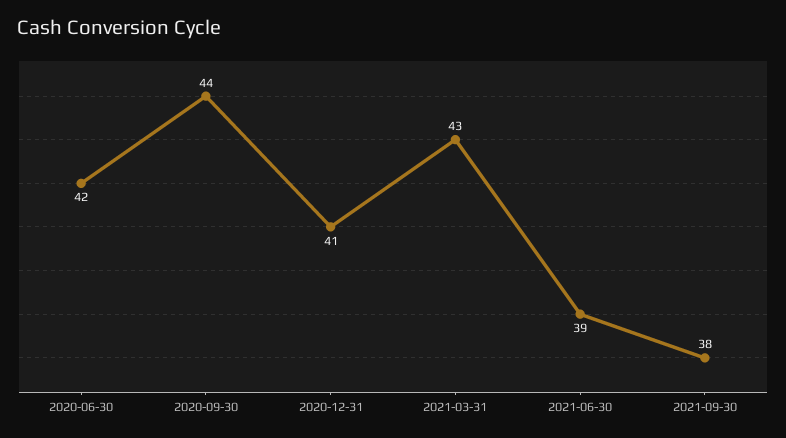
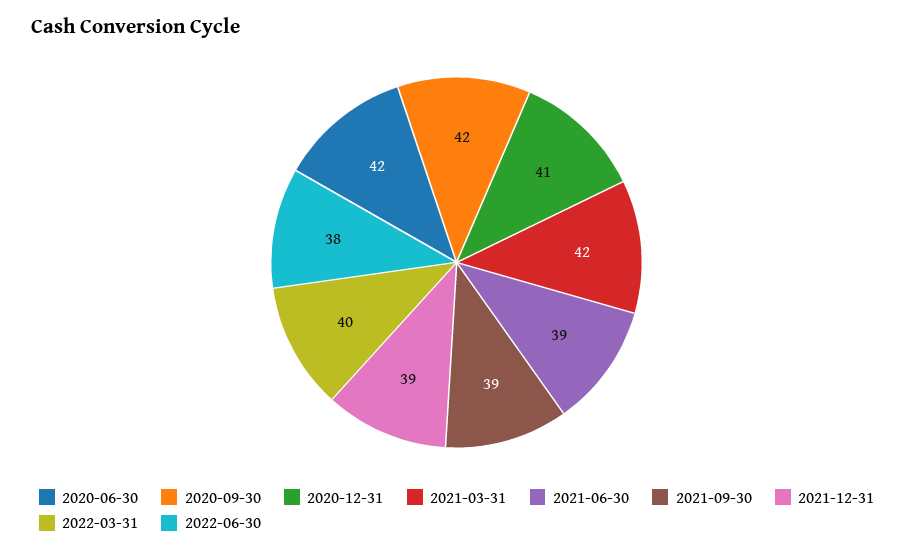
2020-09-30: 44 -> 42
2021-03-31: 43 -> 42
2021-09-30: 38 -> 39
2021-12-31: none -> 39
2022-03-31: none -> 40
2022-06-30: none -> 38

